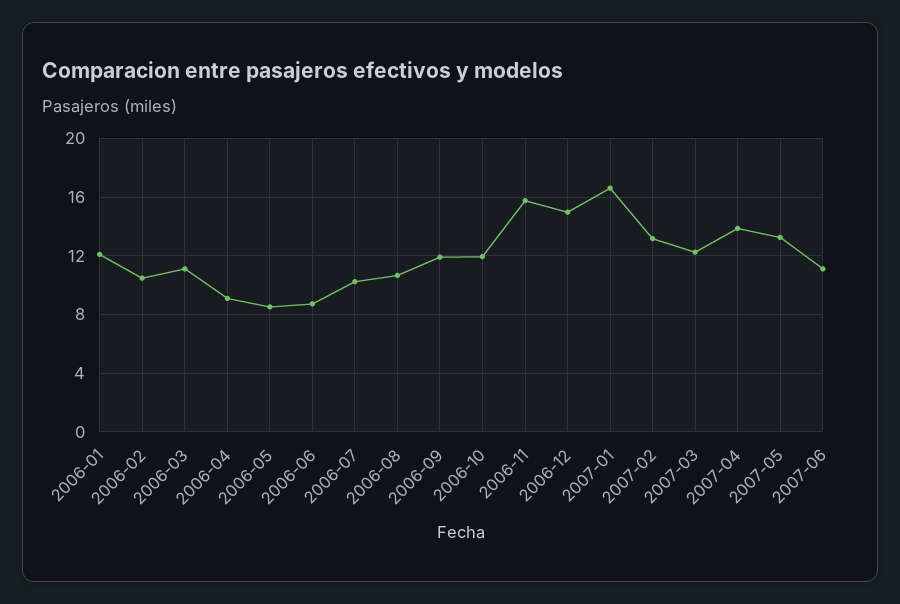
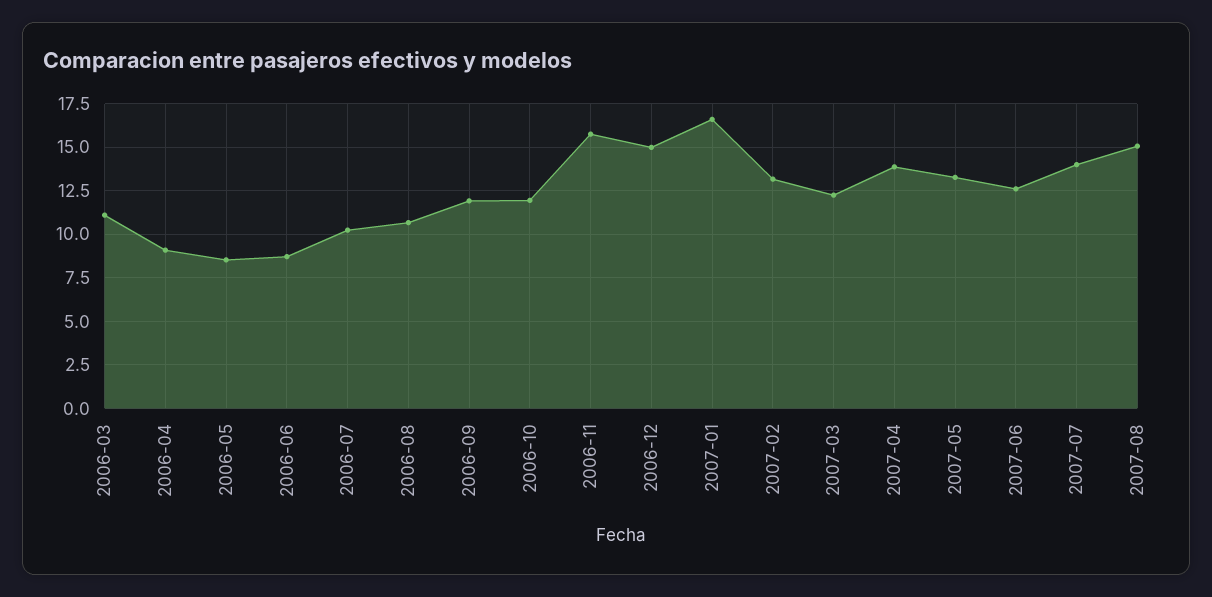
2006-01: 12 -> none
2006-02: 10.5 -> none
2007-06: 11 -> 12.5
2007-07: none -> 14
2007-08: none -> 15

